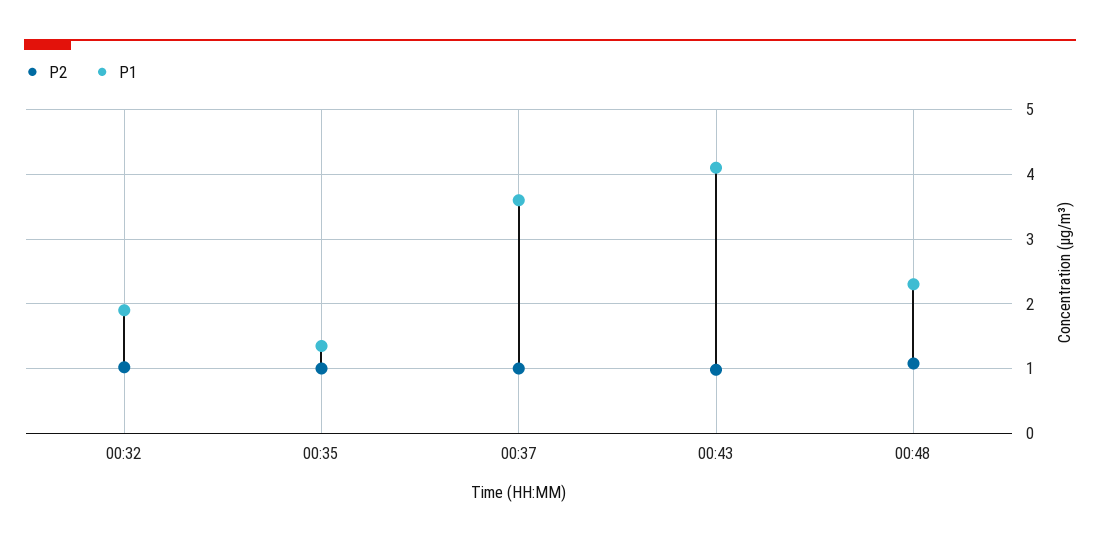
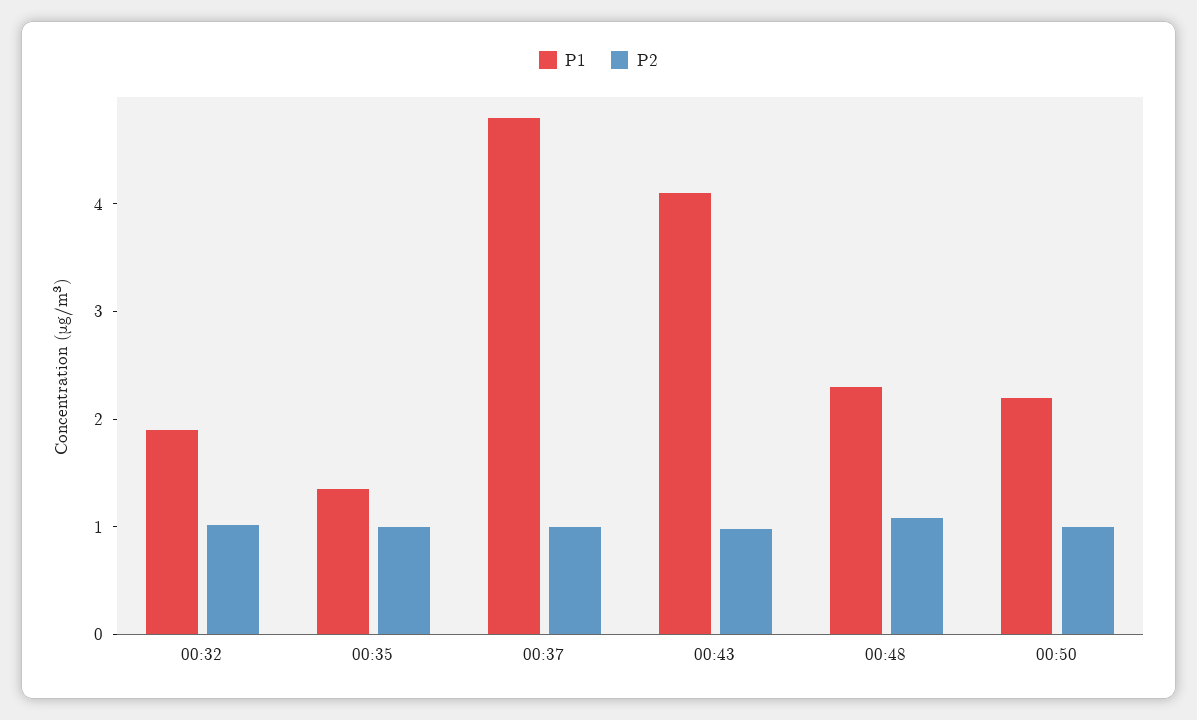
P1, 00:37: 3.6 -> 4.8
P1, 00:50: none -> 2.2
P2, 00:50: none -> 1

